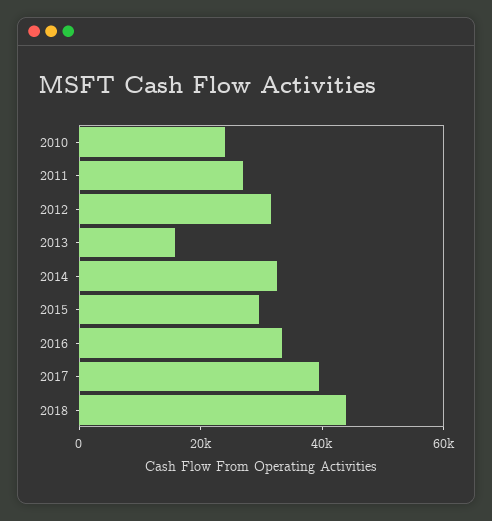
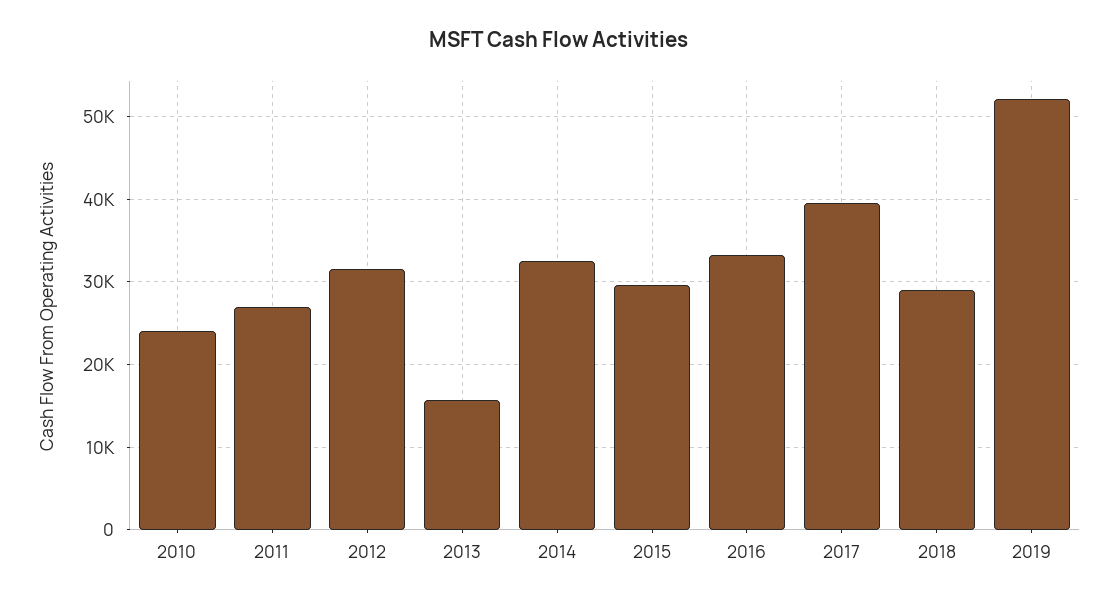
2018: 45000 -> 29000
2019: none -> 52000

